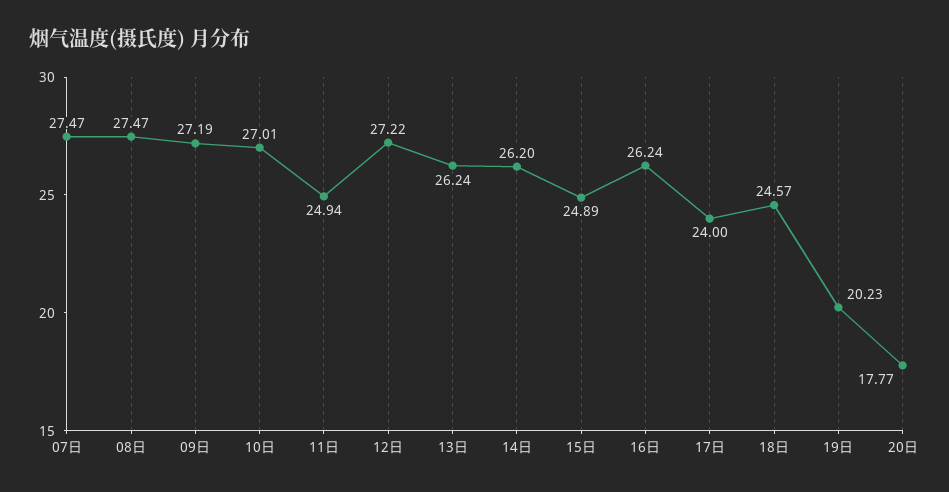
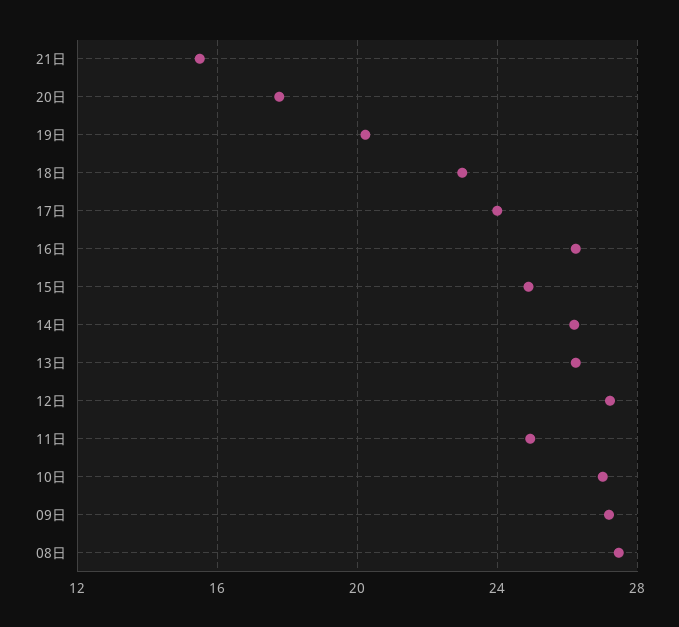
07日: 27.47 -> none
18日: 24.57 -> 23
21日: none -> 15.5

